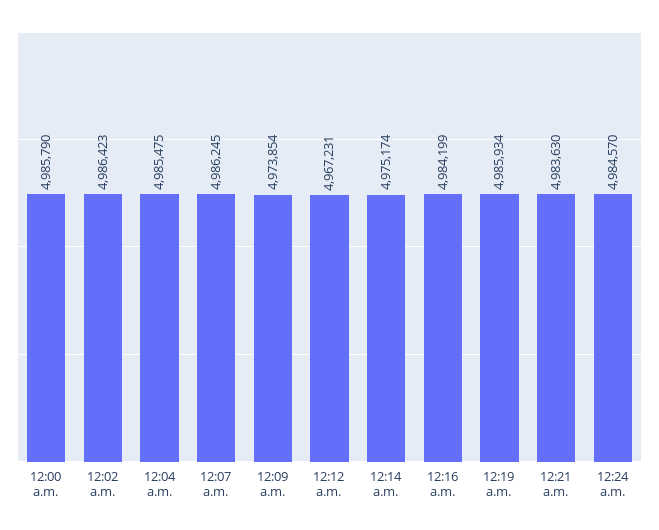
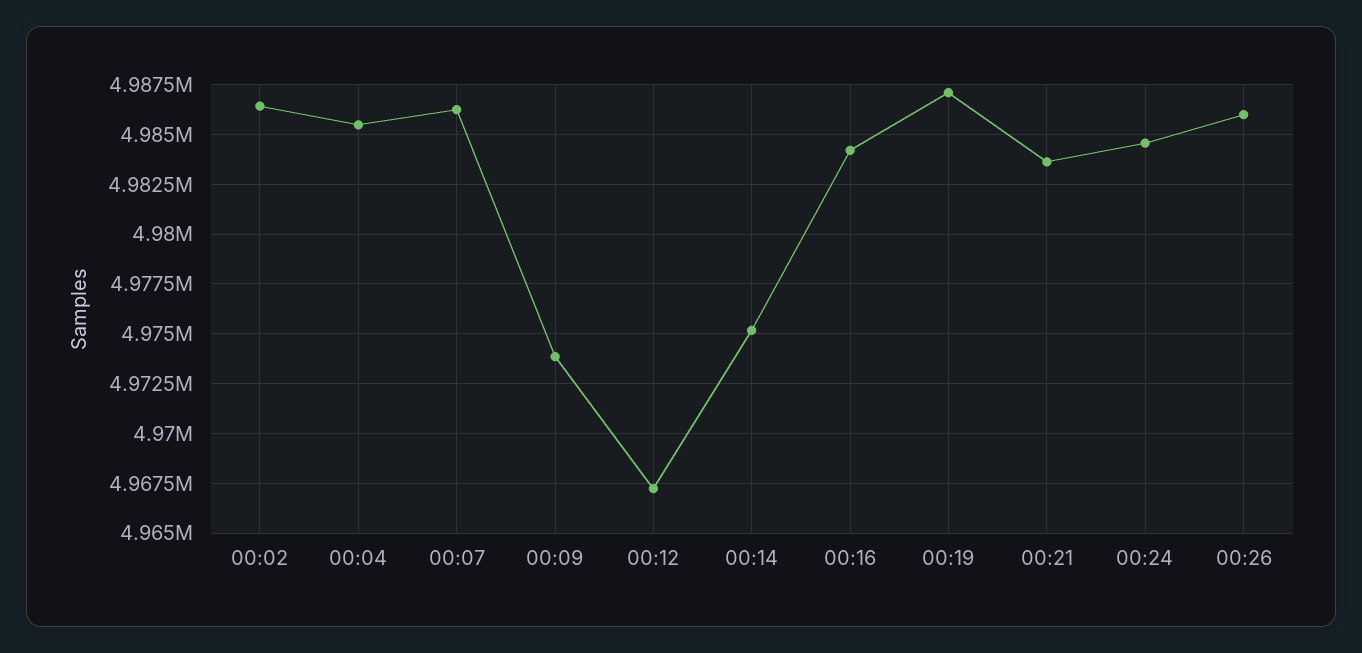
12:00 a.m.: 4985790 -> none
12:19 a.m.: 4985934 -> 4987000
00:26: none -> 4986000

